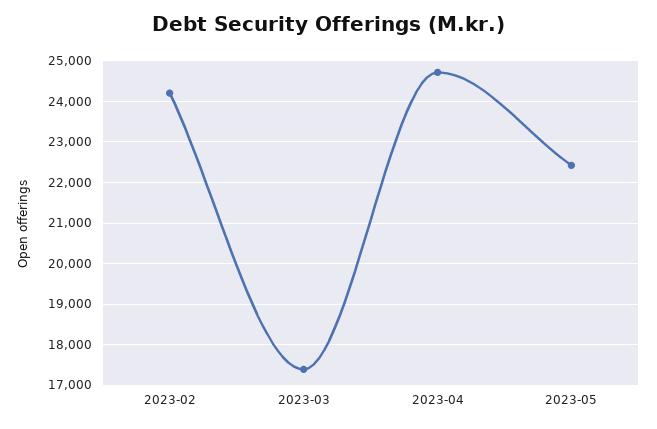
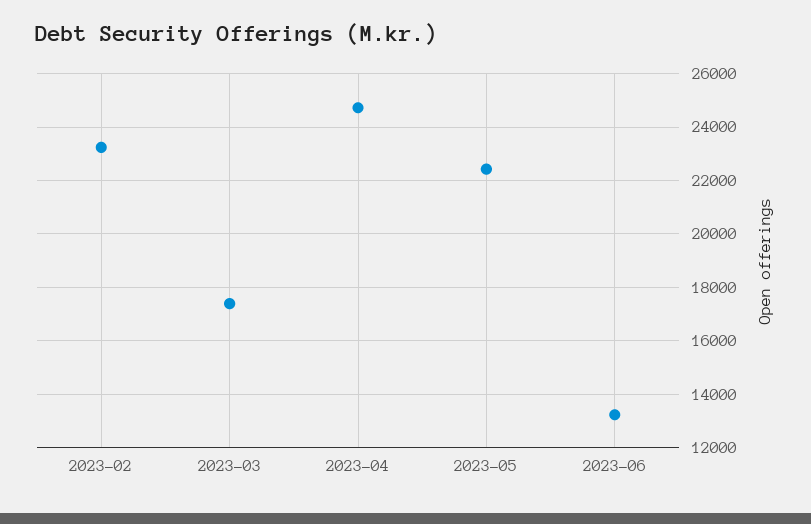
2023-02: 24200 -> 23250
2023-06: none -> 13250

